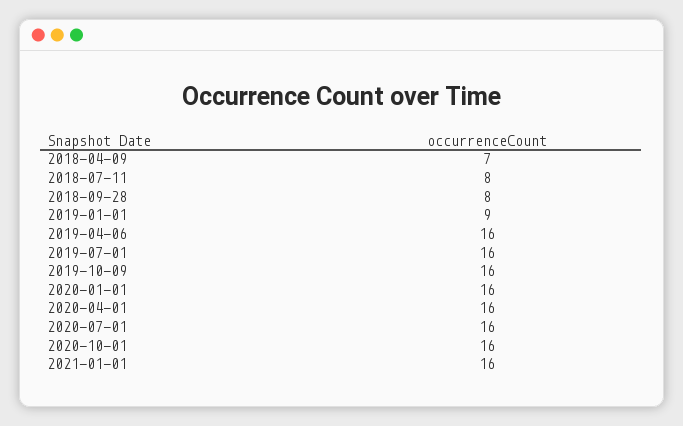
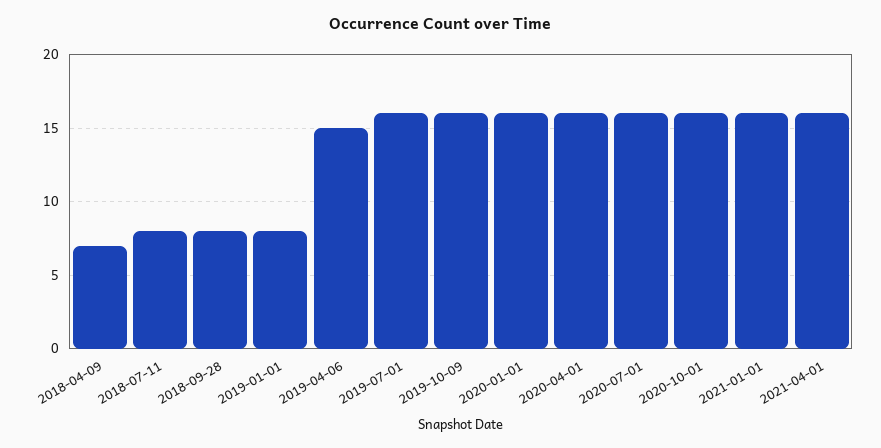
2019-01-01: 9 -> 8
2019-04-06: 16 -> 15
2021-04-01: none -> 16

